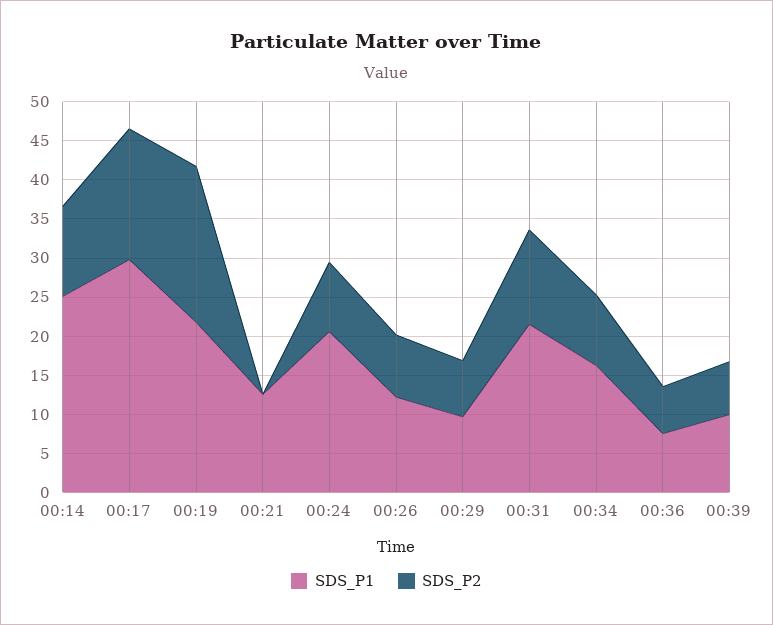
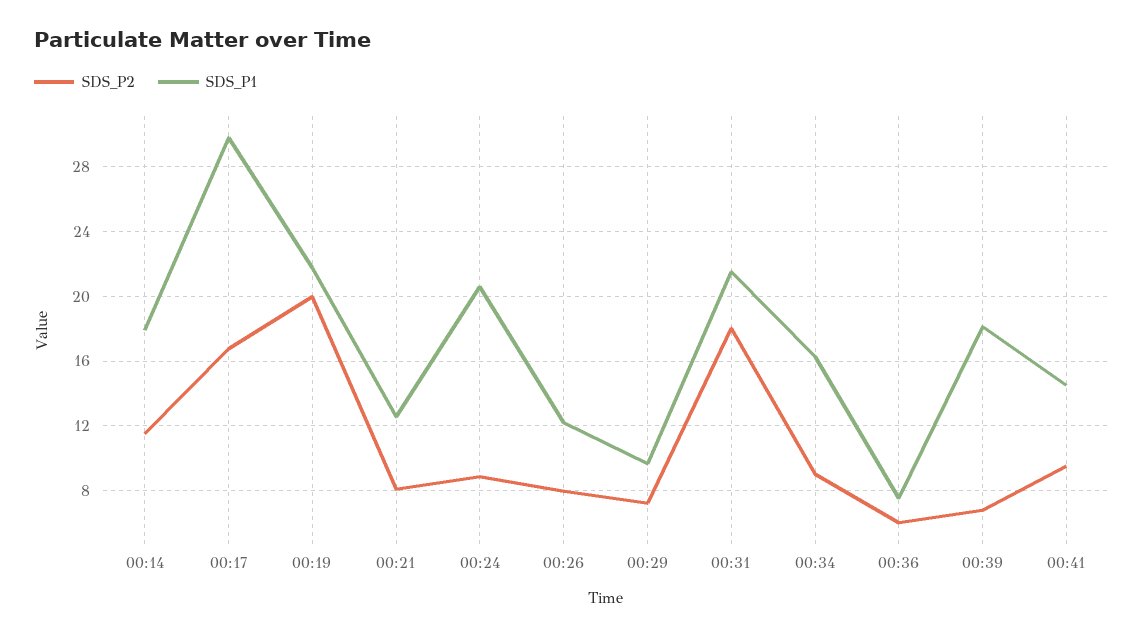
SDS_P1, 00:14: 25 -> 18
SDS_P2, 00:21: 0 -> 8
SDS_P2, 00:31: 12.5 -> 18
SDS_P1, 00:39: 10 -> 18
SDS_P2, 00:41: none -> 9.5
SDS_P1, 00:41: none -> 14.5

